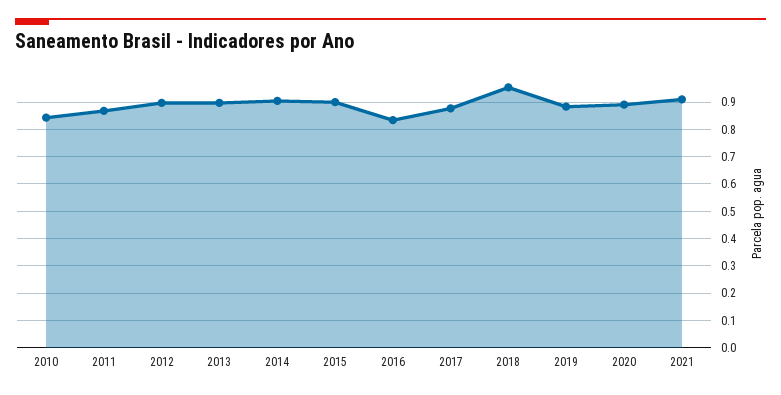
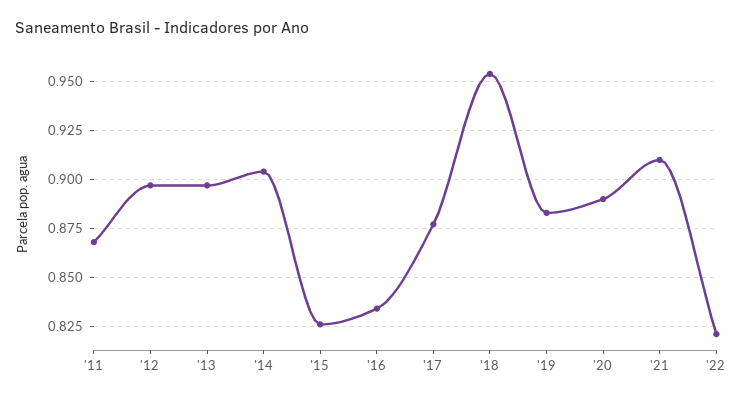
2010: 0.85 -> none
2015: 0.9 -> 0.825
'22: none -> 0.82

